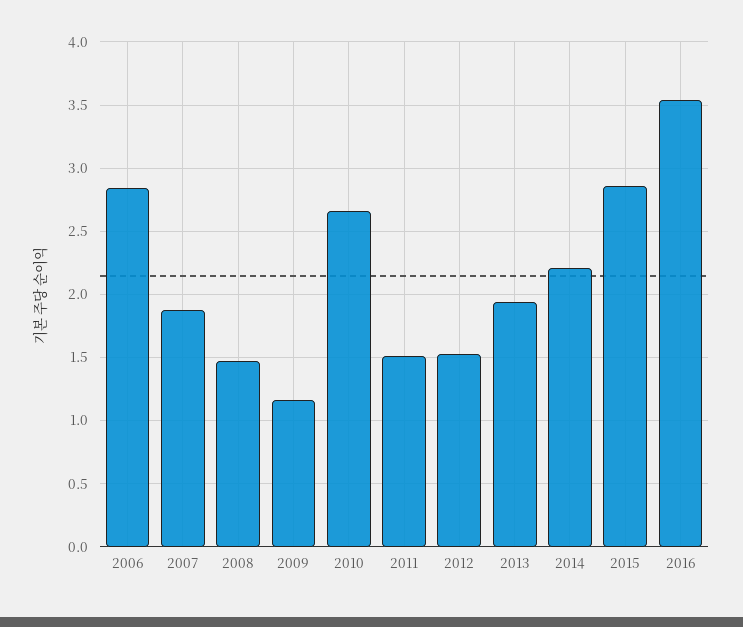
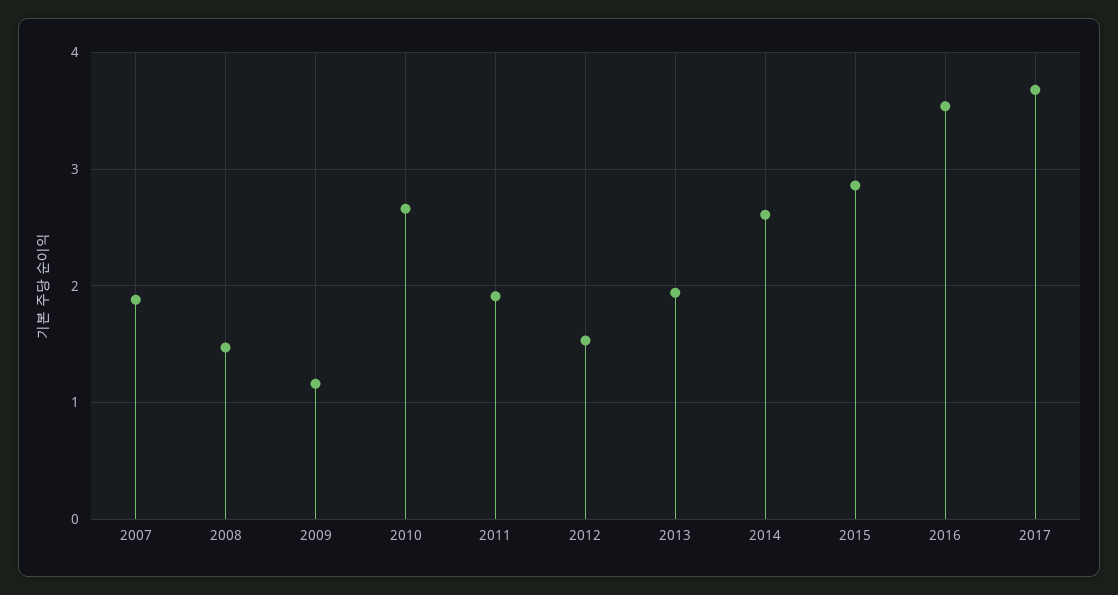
2006: 2.85 -> none
2011: 1.5 -> 1.9
2014: 2.2 -> 2.6
2017: none -> 3.7

